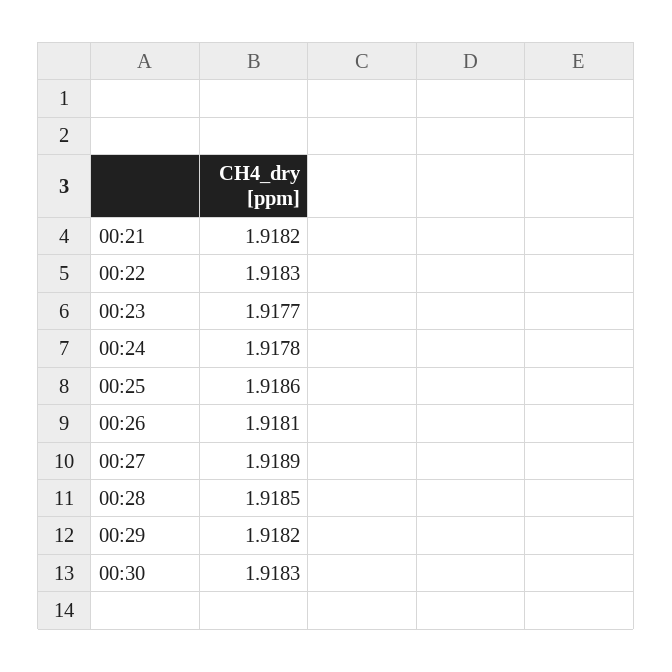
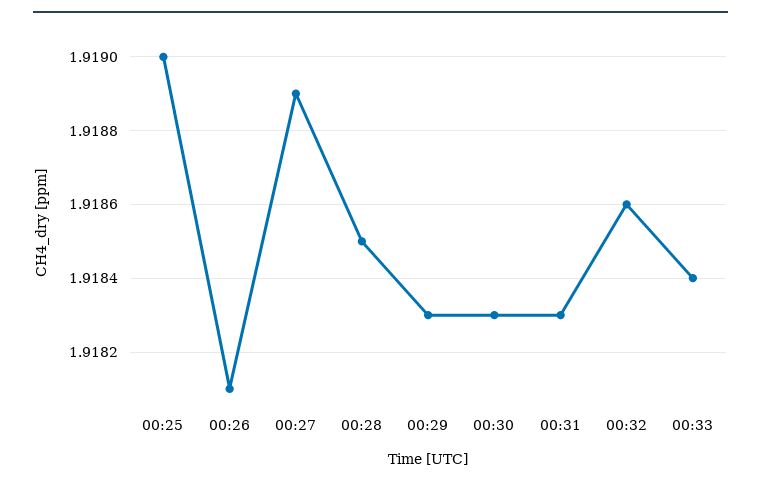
00:21: 1.9182 -> none
00:22: 1.9183 -> none
00:23: 1.9177 -> none
00:24: 1.9178 -> none
00:25: 1.9186 -> 1.919
00:29: 1.9182 -> 1.9183
00:31: none -> 1.9183
00:32: none -> 1.9186
00:33: none -> 1.9184

